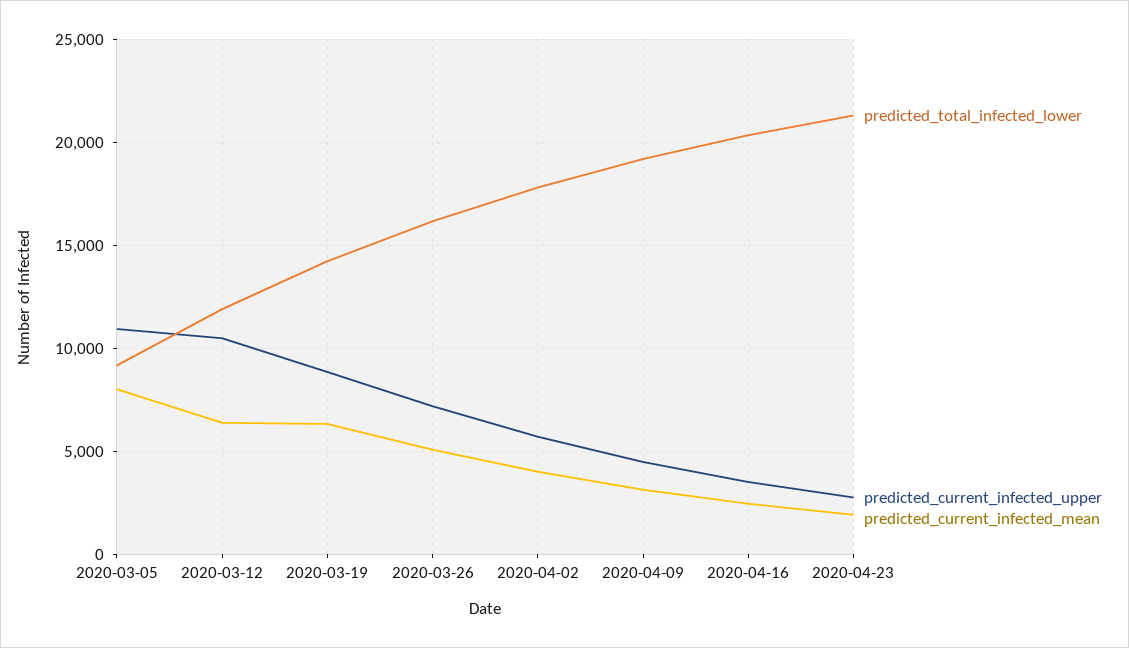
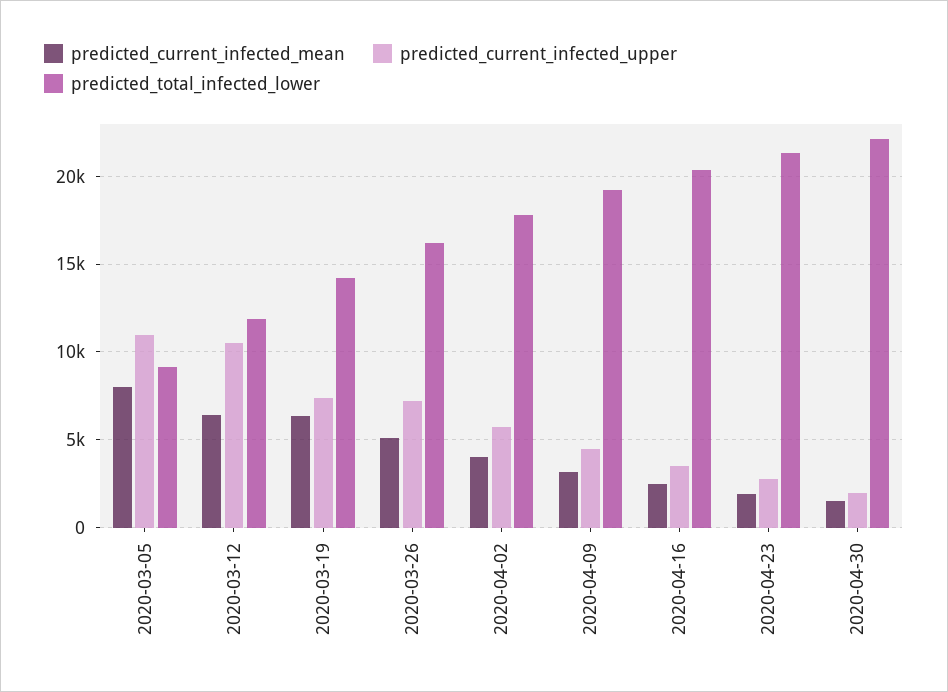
predicted_current_infected_upper, 2020-03-19: 9000 -> 7500
predicted_current_infected_mean, 2020-04-30: none -> 1500
predicted_current_infected_upper, 2020-04-30: none -> 2000
predicted_total_infected_lower, 2020-04-30: none -> 22000

